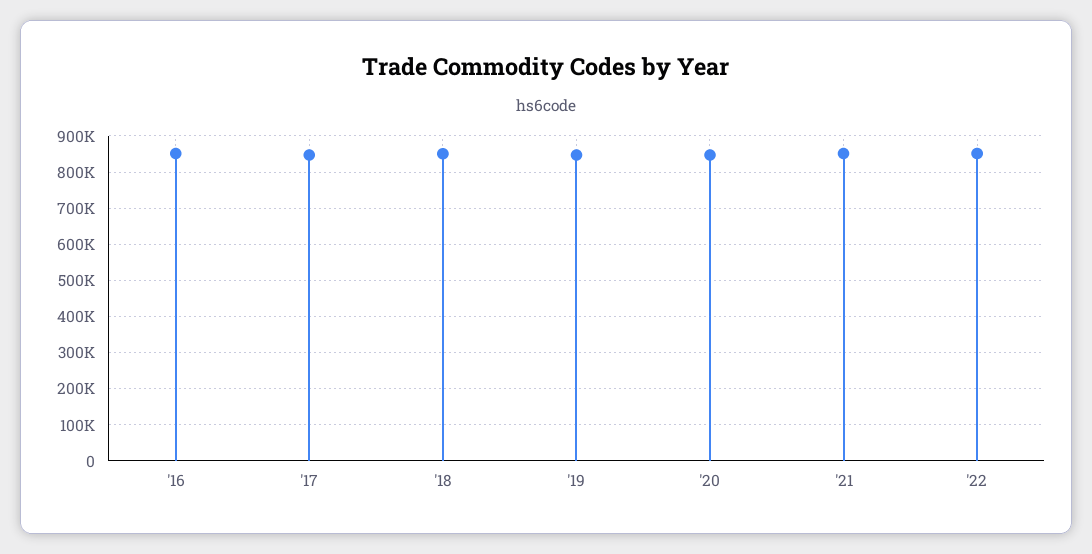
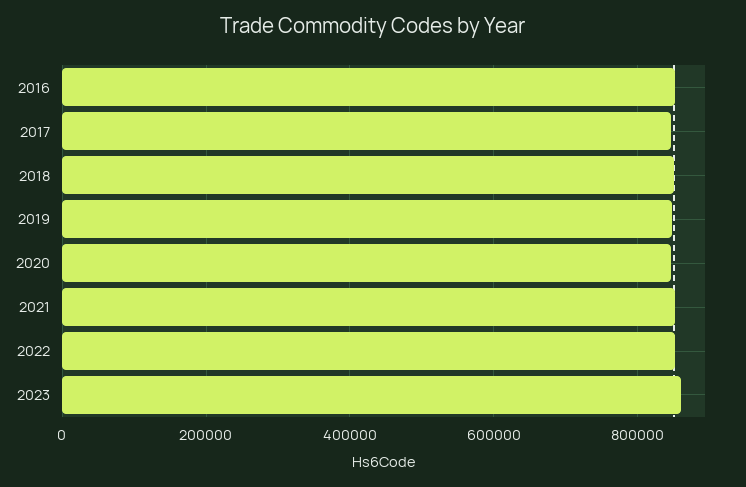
2023: none -> 860000

